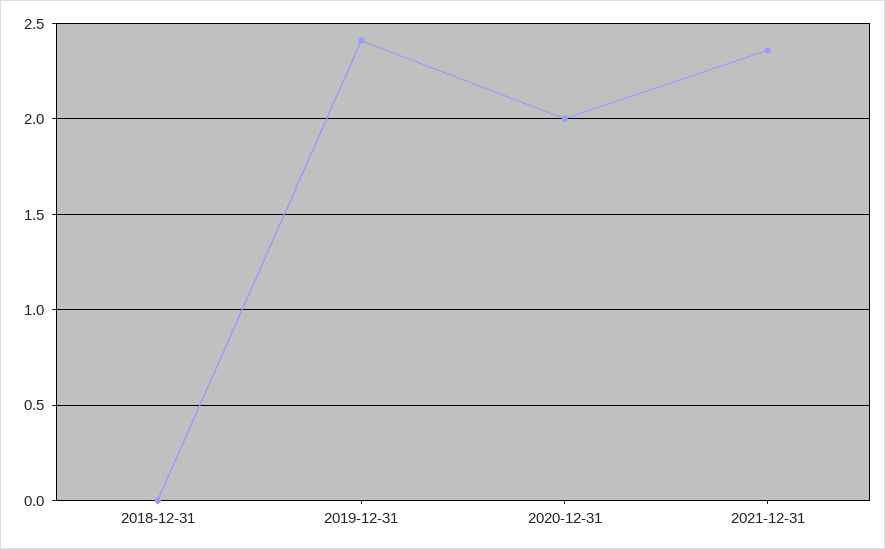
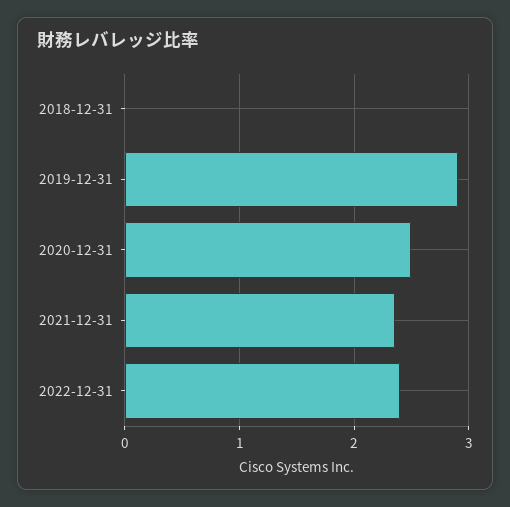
2019-12-31: 2.4 -> 2.9
2020-12-31: 2 -> 2.5
2022-12-31: none -> 2.4

